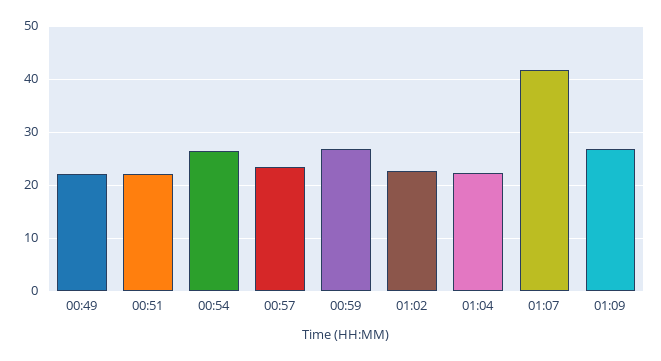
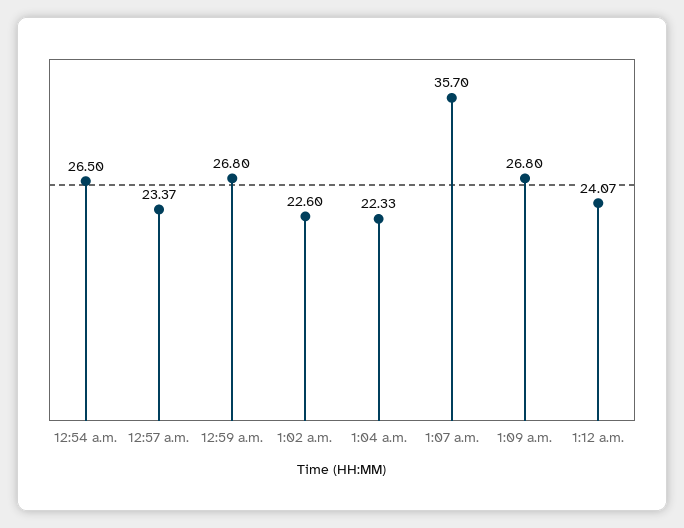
00:49: 22 -> none
00:51: 22 -> none
01:07: 42 -> 35.7
1:12 a.m.: none -> 24.07

